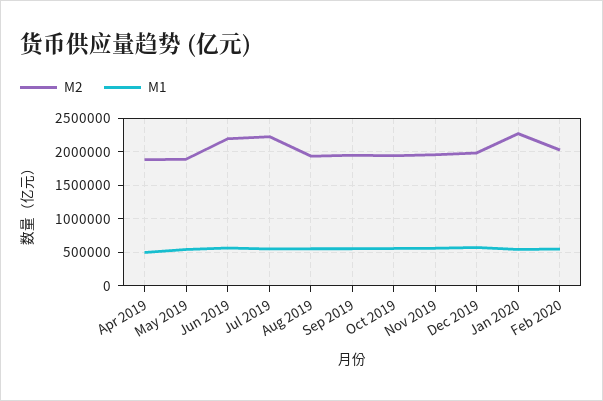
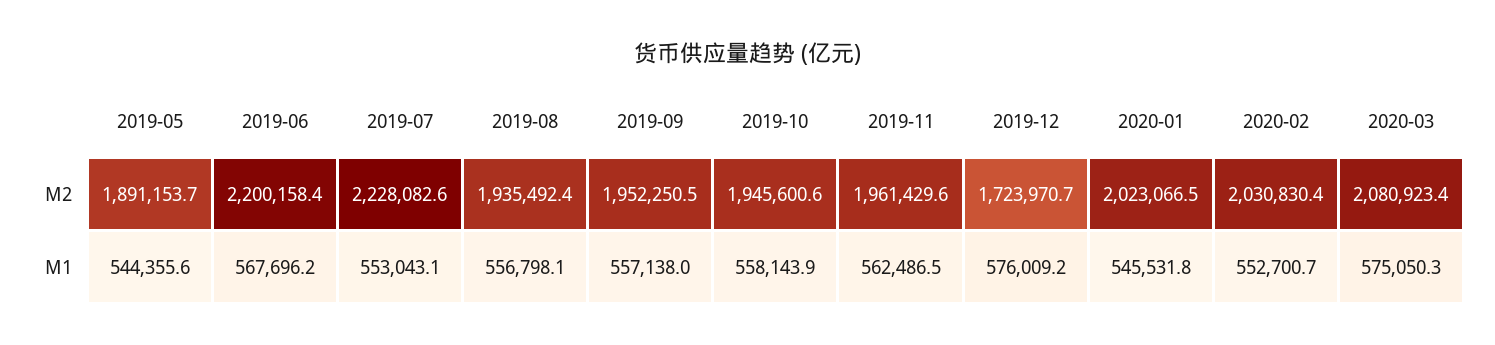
M2, Apr 2019: 1900000 -> none
M1, Apr 2019: 500000 -> none
M2, Dec 2019: 2000000 -> 1723970.7
M2, Jan 2020: 2300000 -> 2023066.5
M2, 2020-03: none -> 2080923.4
M1, 2020-03: none -> 575050.3

